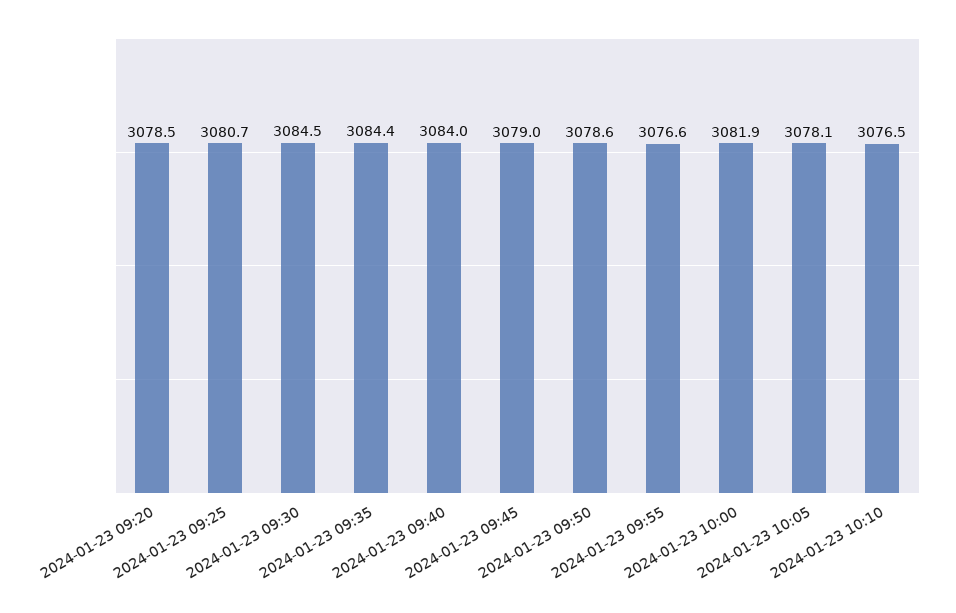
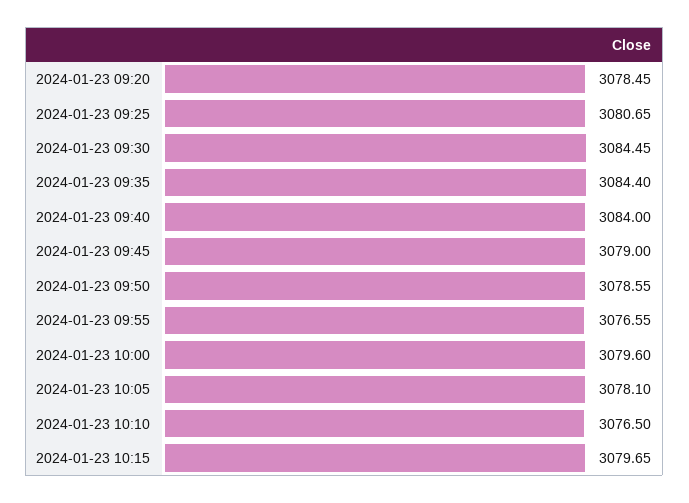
2024-01-23 10:00: 3081.9 -> 3079.6
2024-01-23 10:15: none -> 3079.65

